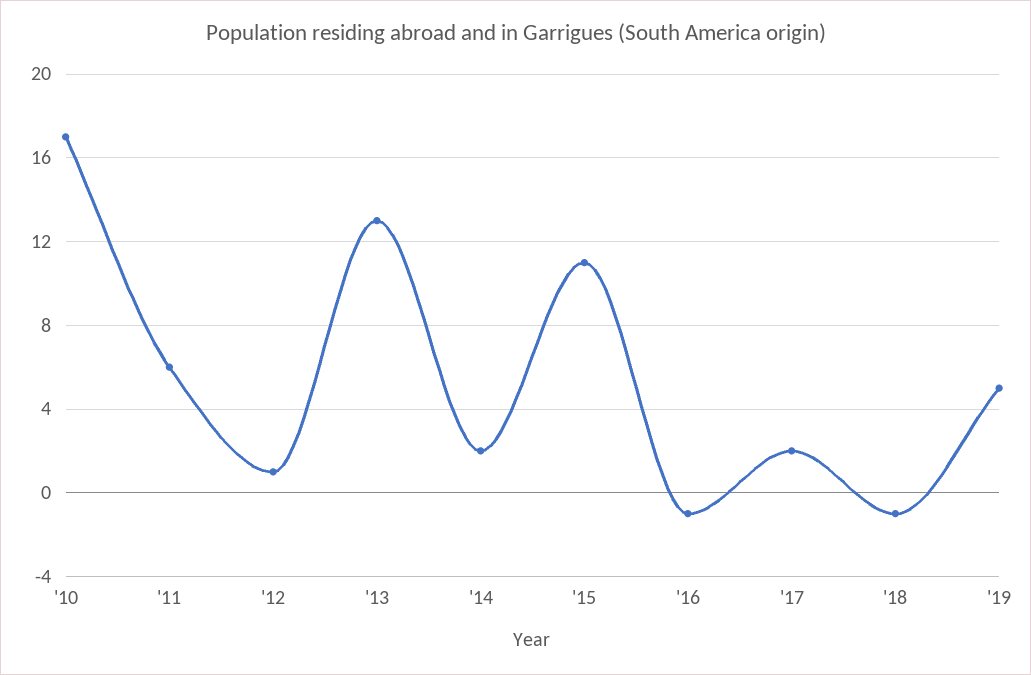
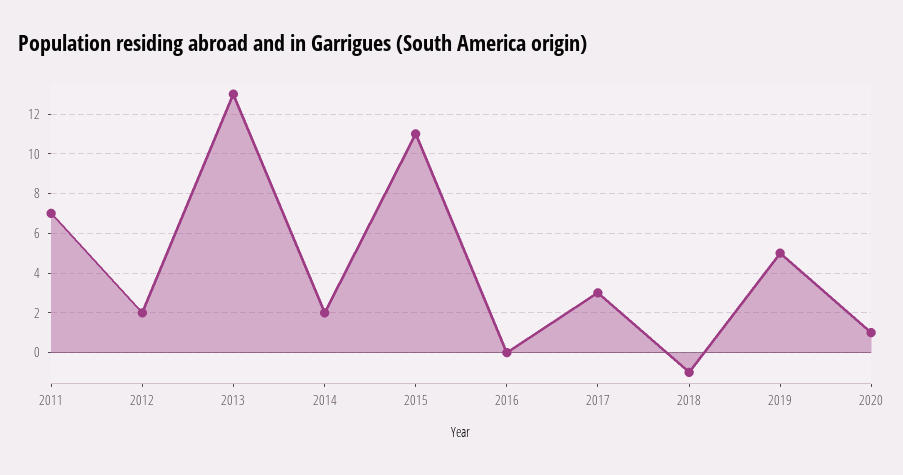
'10: 17 -> none
'11: 6 -> 7
'12: 1 -> 2
'16: -1 -> 0
'17: 2 -> 3
2020: none -> 1

